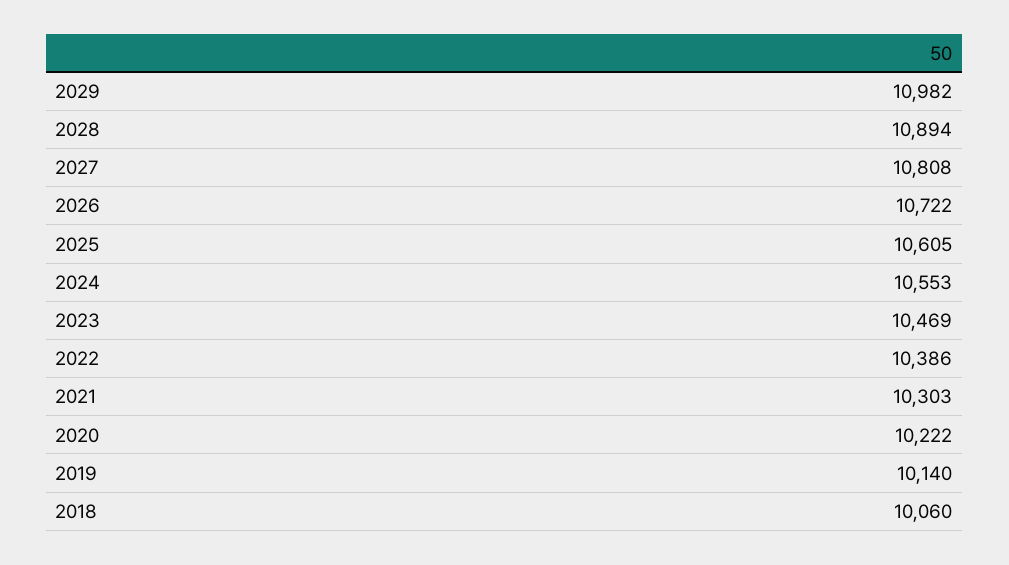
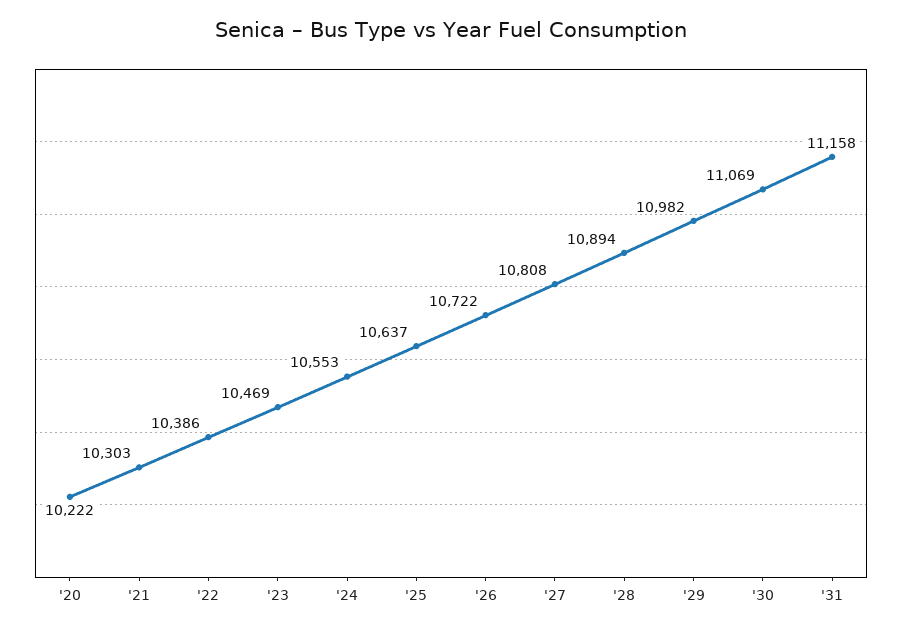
2025: 10605 -> 10637
2019: 10140 -> none
2018: 10060 -> none
'30: none -> 11069
'31: none -> 11158

